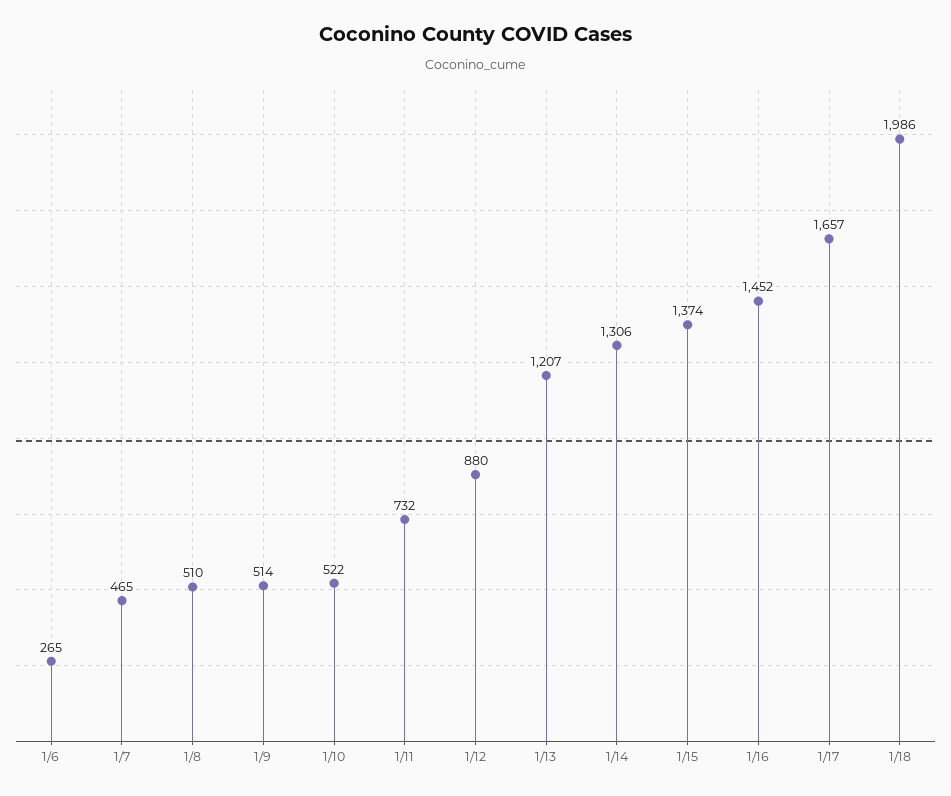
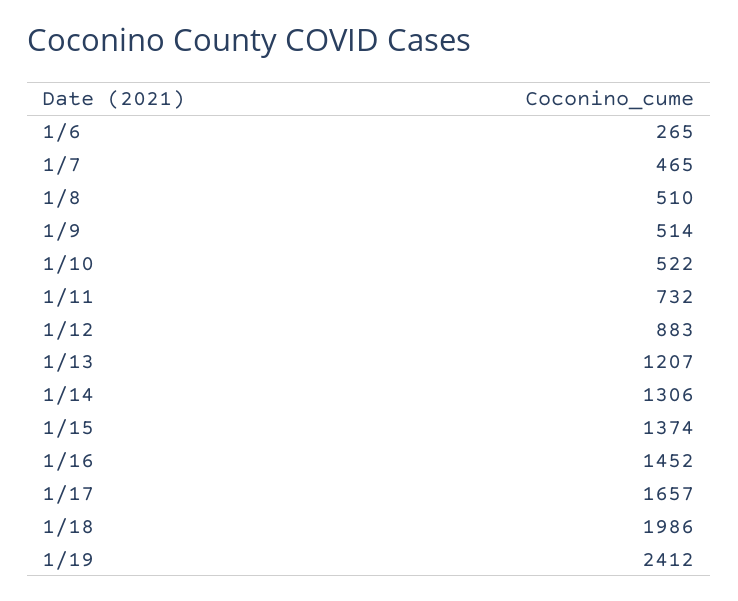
1/12: 880 -> 883
1/19: none -> 2412

